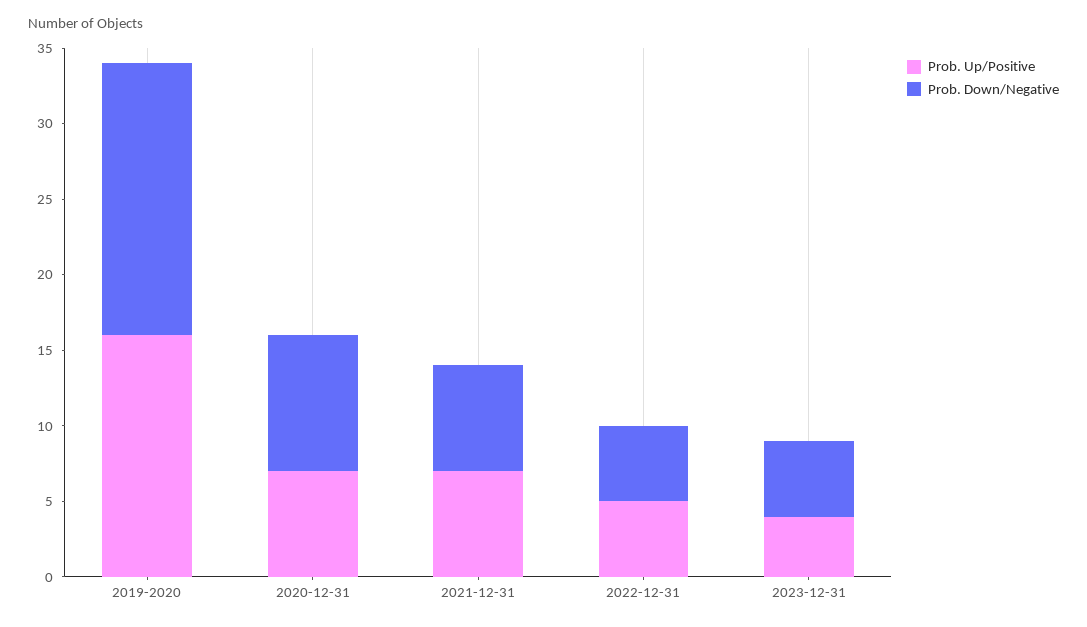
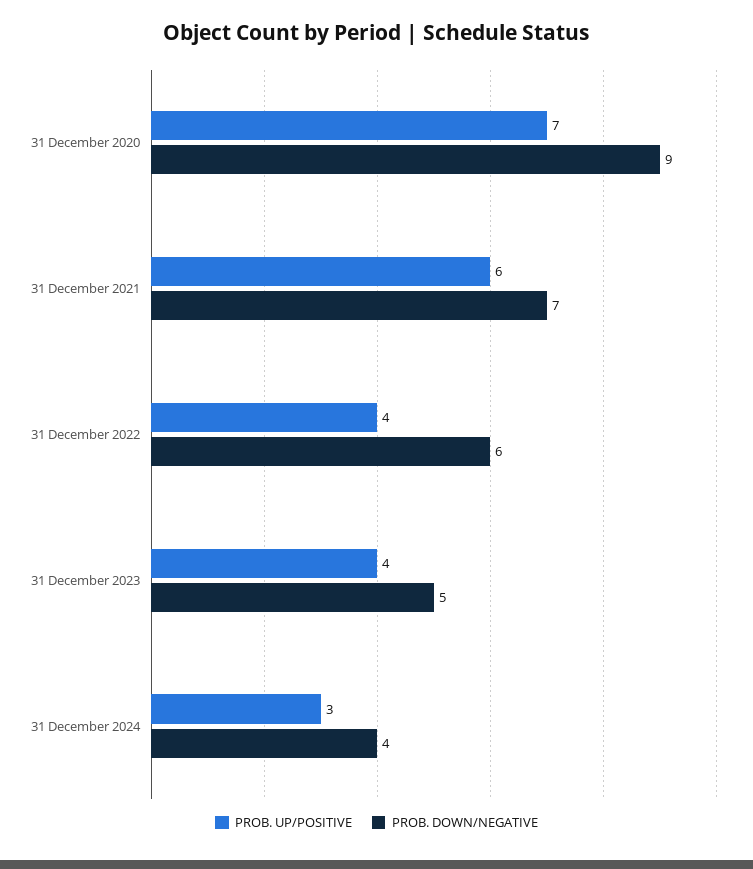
Prob. Up/Positive, 2019-2020: 16 -> none
Prob. Down/Negative, 2019-2020: 18 -> none
Prob. Up/Positive, 2021-12-31: 7 -> 6
Prob. Up/Positive, 2022-12-31: 5 -> 4
Prob. Down/Negative, 2022-12-31: 5 -> 6
Prob. Up/Positive, 31 December 2024: none -> 3
Prob. Down/Negative, 31 December 2024: none -> 4

